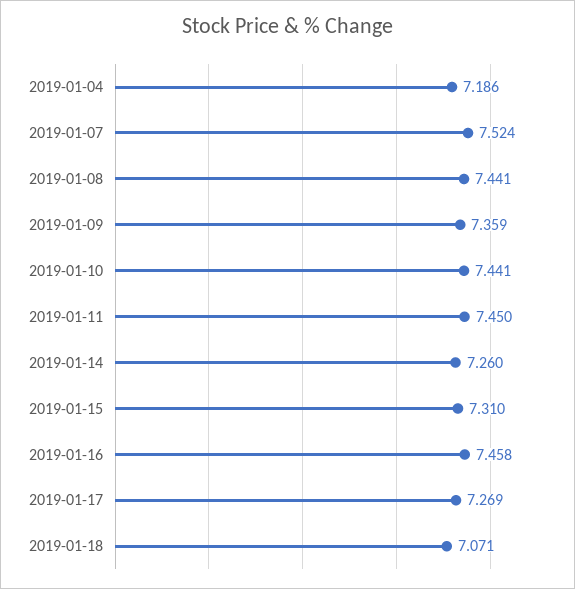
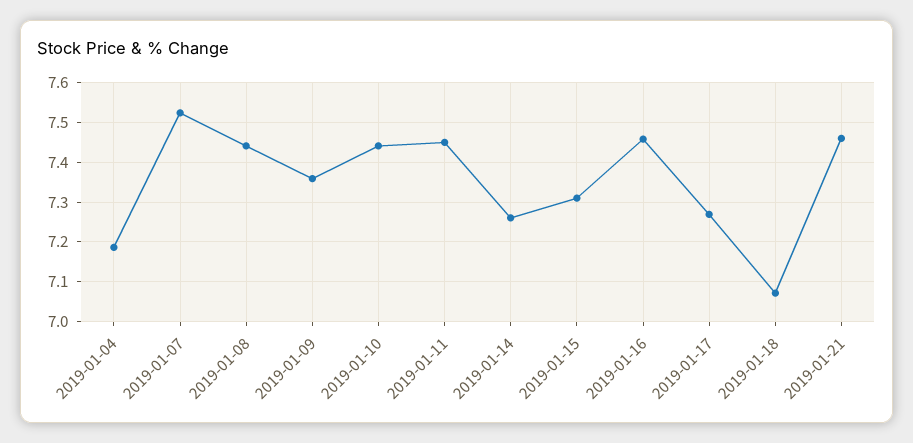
2019-01-21: none -> 7.46

